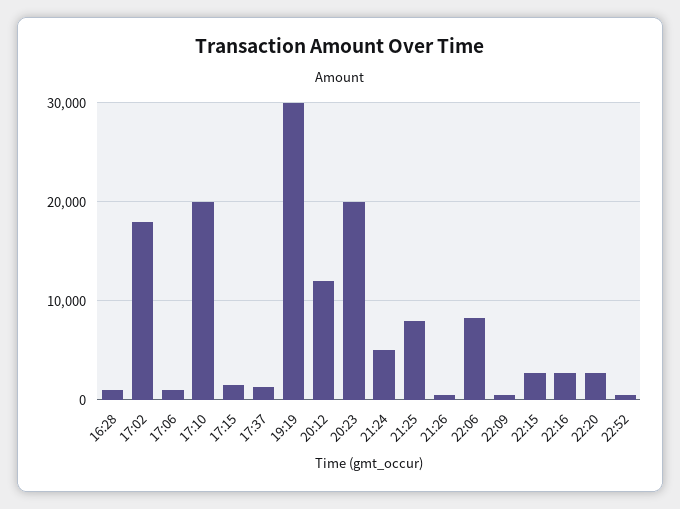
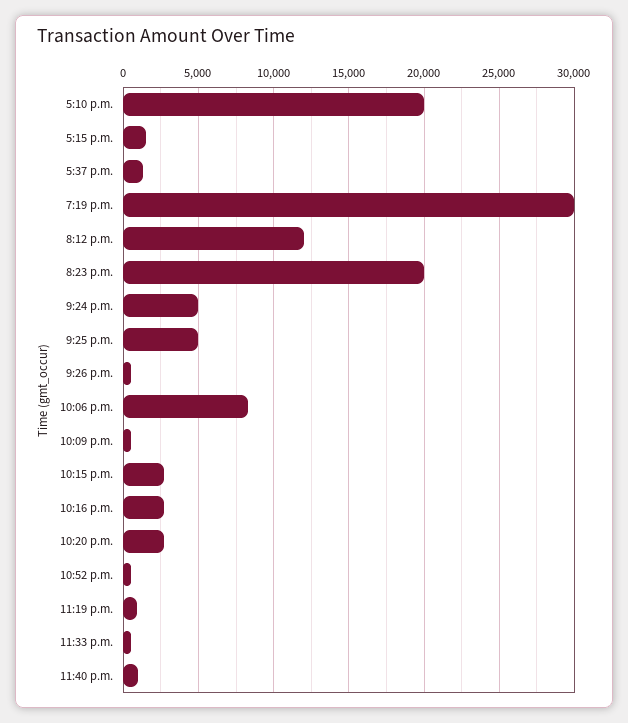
16:28: 1000 -> none
17:02: 18000 -> none
17:06: 1000 -> none
21:25: 8000 -> 5000
11:19 p.m.: none -> 1000
11:33 p.m.: none -> 500
11:40 p.m.: none -> 1000

